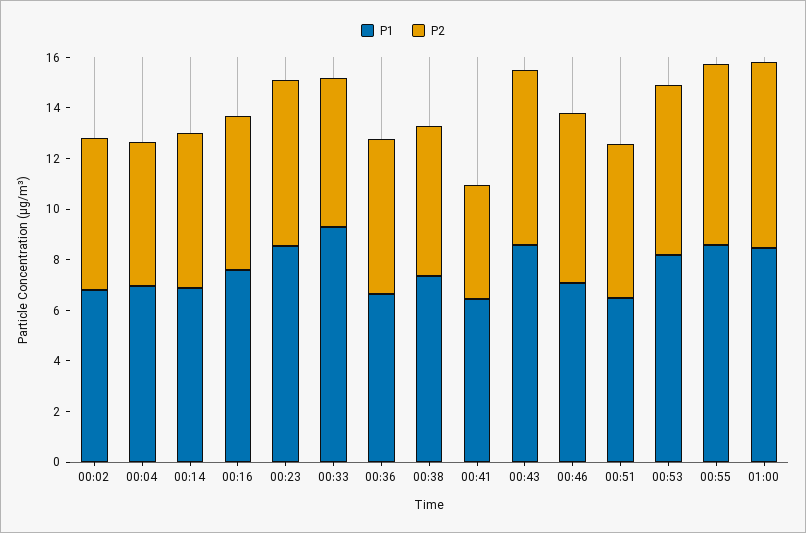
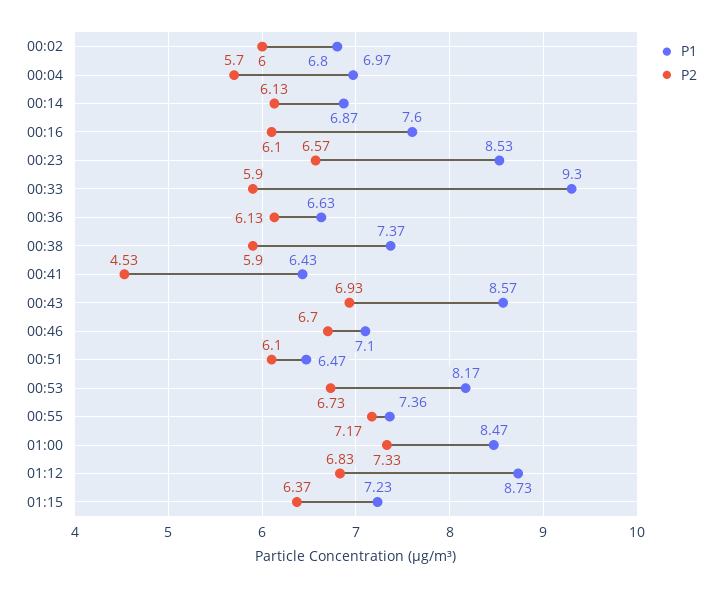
P1, 00:55: 8.5 -> 7.36
P1, 01:12: none -> 8.73
P2, 01:12: none -> 6.83
P1, 01:15: none -> 7.23
P2, 01:15: none -> 6.37

